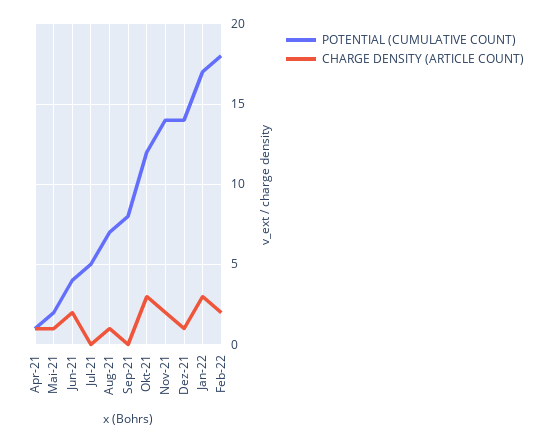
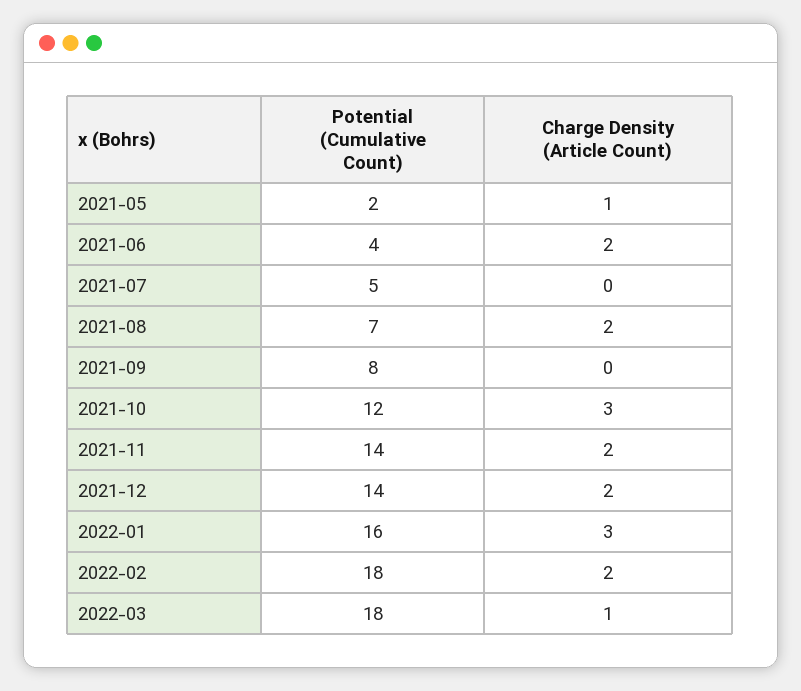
POTENTIAL (CUMULATIVE COUNT), Apr-21: 1 -> none
CHARGE DENSITY (ARTICLE COUNT), Apr-21: 1 -> none
CHARGE DENSITY (ARTICLE COUNT), Aug-21: 1 -> 2
CHARGE DENSITY (ARTICLE COUNT), Dez-21: 1 -> 2
POTENTIAL (CUMULATIVE COUNT), Jan-22: 17 -> 16
POTENTIAL (CUMULATIVE COUNT), 2022-03: none -> 18
CHARGE DENSITY (ARTICLE COUNT), 2022-03: none -> 1

